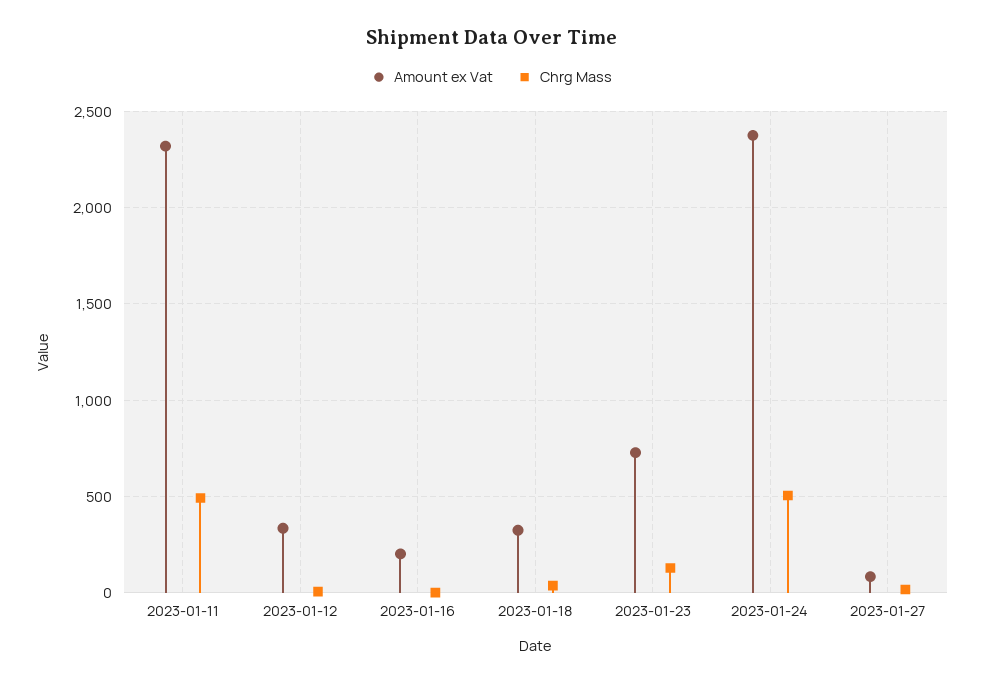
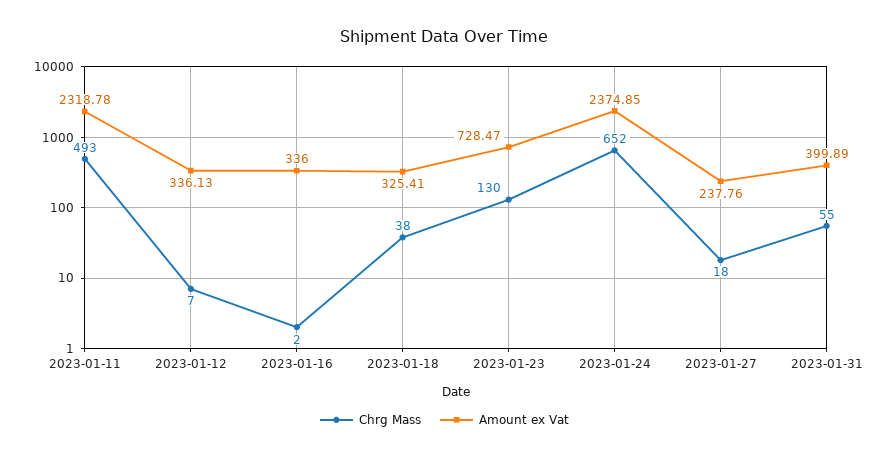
Amount ex Vat, 2023-01-16: 200 -> 336
Chrg Mass, 2023-01-24: 500 -> 652
Amount ex Vat, 2023-01-27: 100 -> 237.76
Chrg Mass, 2023-01-31: none -> 55
Amount ex Vat, 2023-01-31: none -> 399.89

